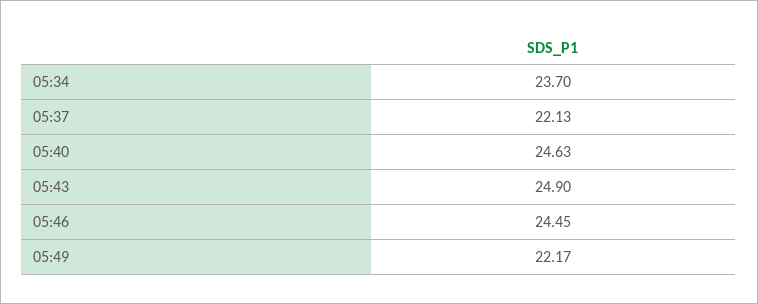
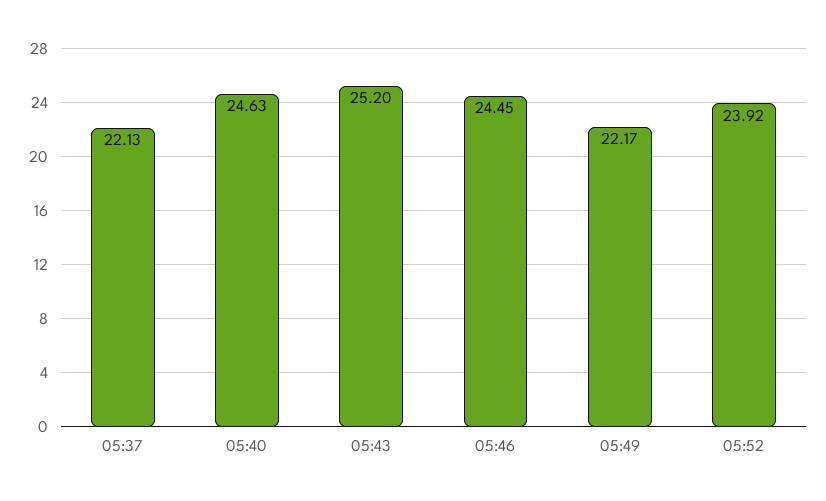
05:34: 23.7 -> none
05:43: 24.9 -> 25.2
05:52: none -> 23.92

